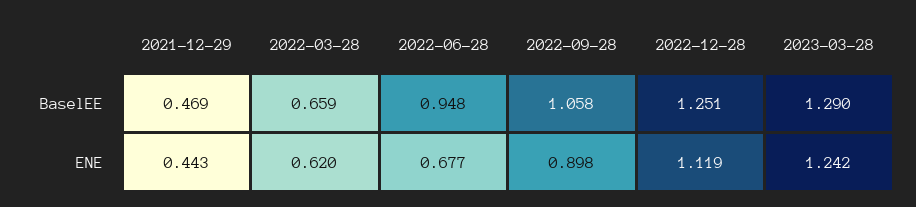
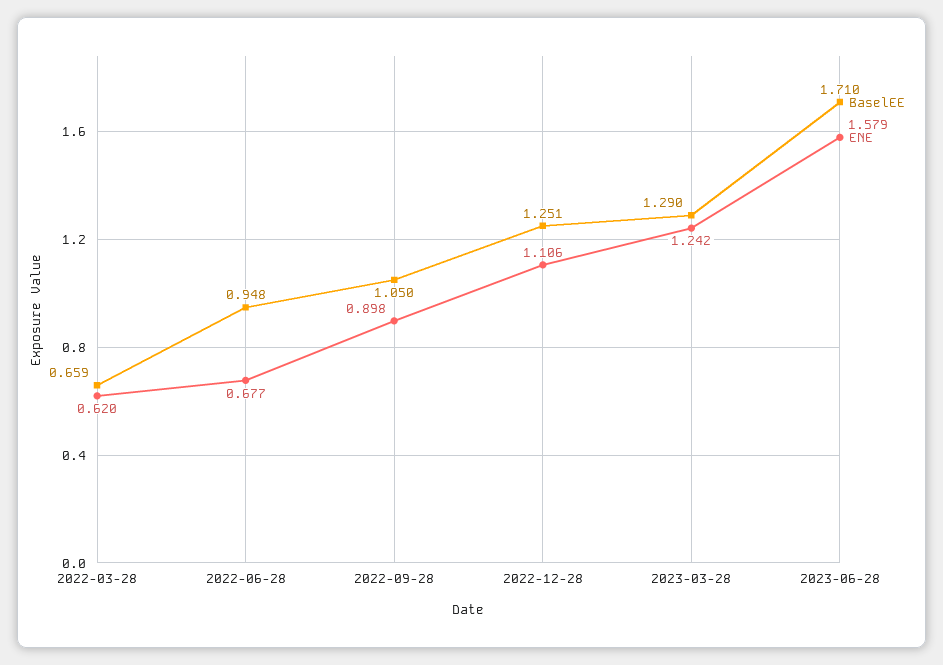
BaselEE, 2021-12-29: 0.469 -> none
BaselEE, 2022-09-28: 1.058 -> 1.05
ENE, 2021-12-29: 0.443 -> none
ENE, 2022-12-28: 1.119 -> 1.106
BaselEE, 2023-06-28: none -> 1.71
ENE, 2023-06-28: none -> 1.579

